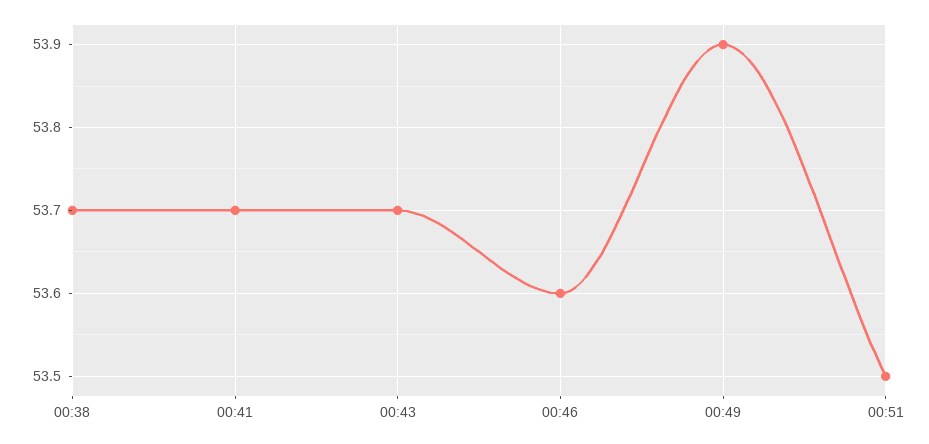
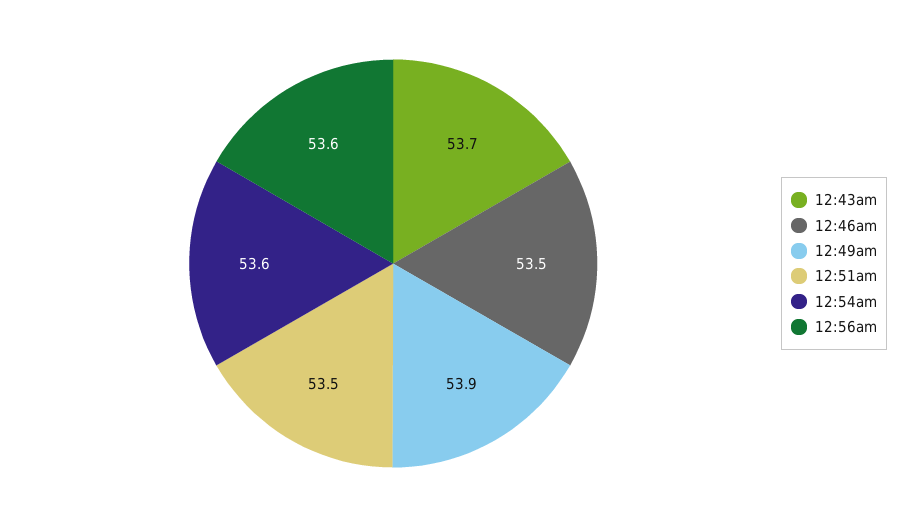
00:38: 53.7 -> none
00:41: 53.7 -> none
00:46: 53.6 -> 53.5
12:54am: none -> 53.6
12:56am: none -> 53.6

